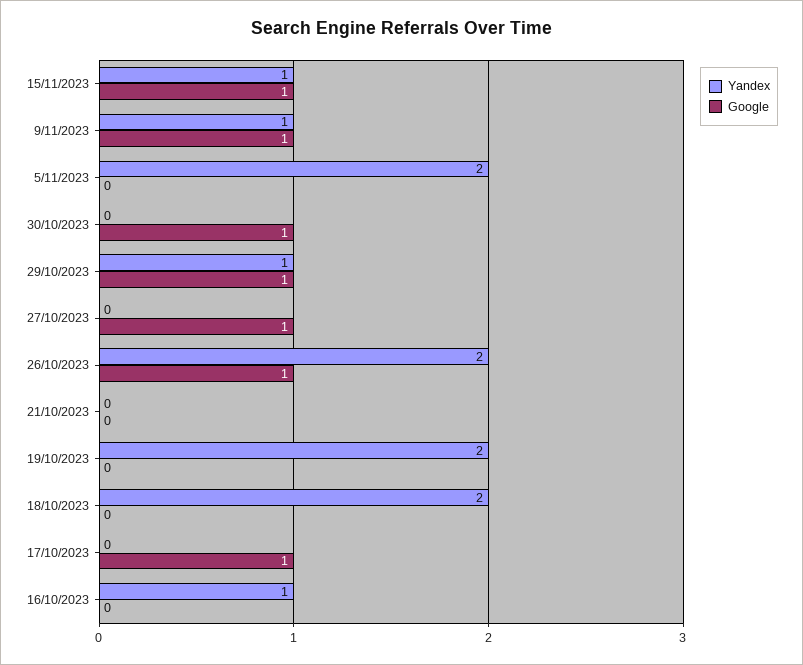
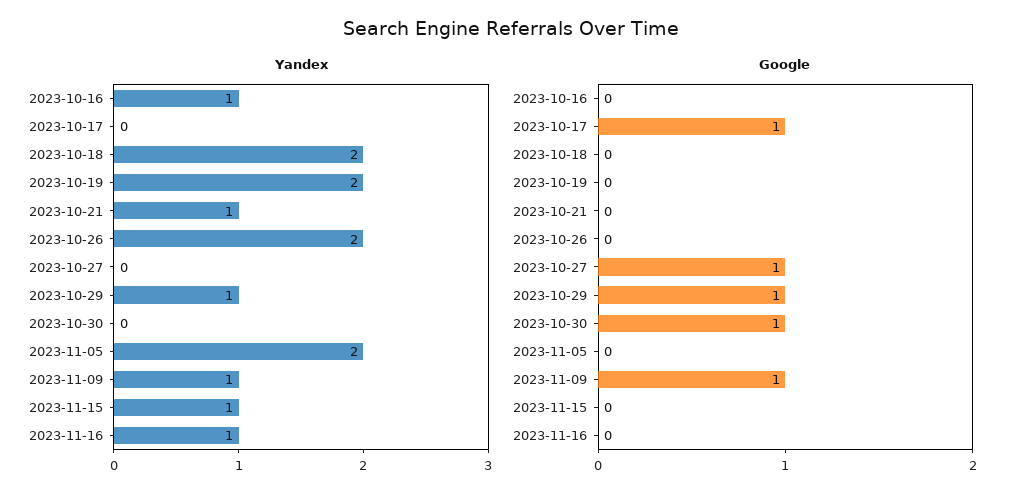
Google, 15/11/2023: 1 -> 0
Google, 26/10/2023: 1 -> 0
Yandex, 21/10/2023: 0 -> 1
Yandex, 2023-11-16: none -> 1
Google, 2023-11-16: none -> 0

